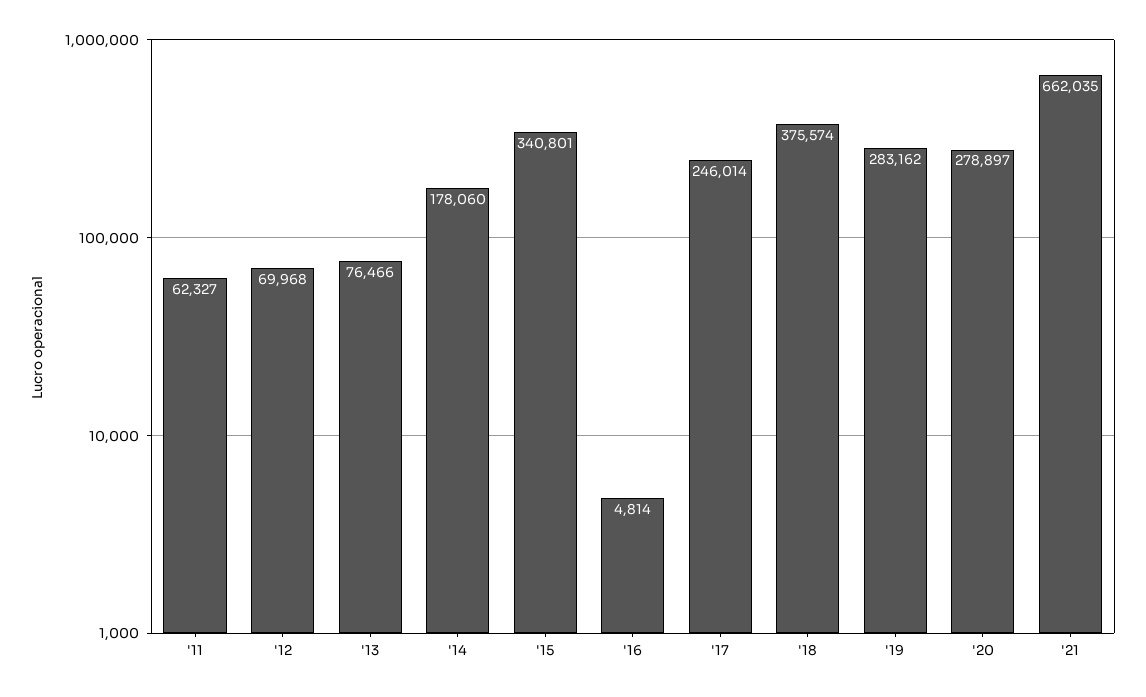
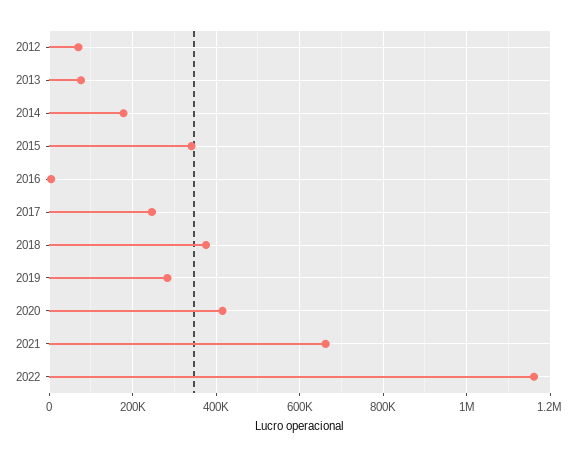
'11: 62327 -> none
'20: 278897 -> 420000
2022: none -> 1160000

